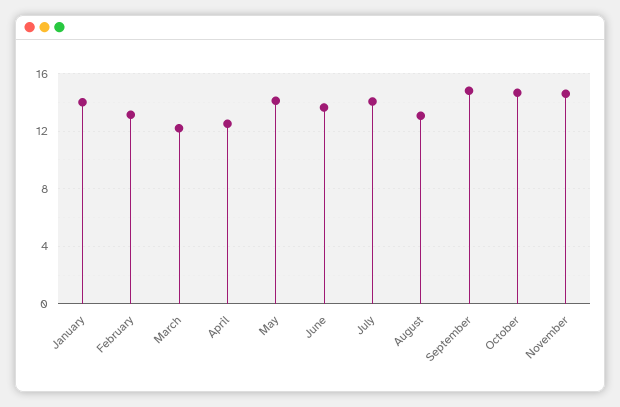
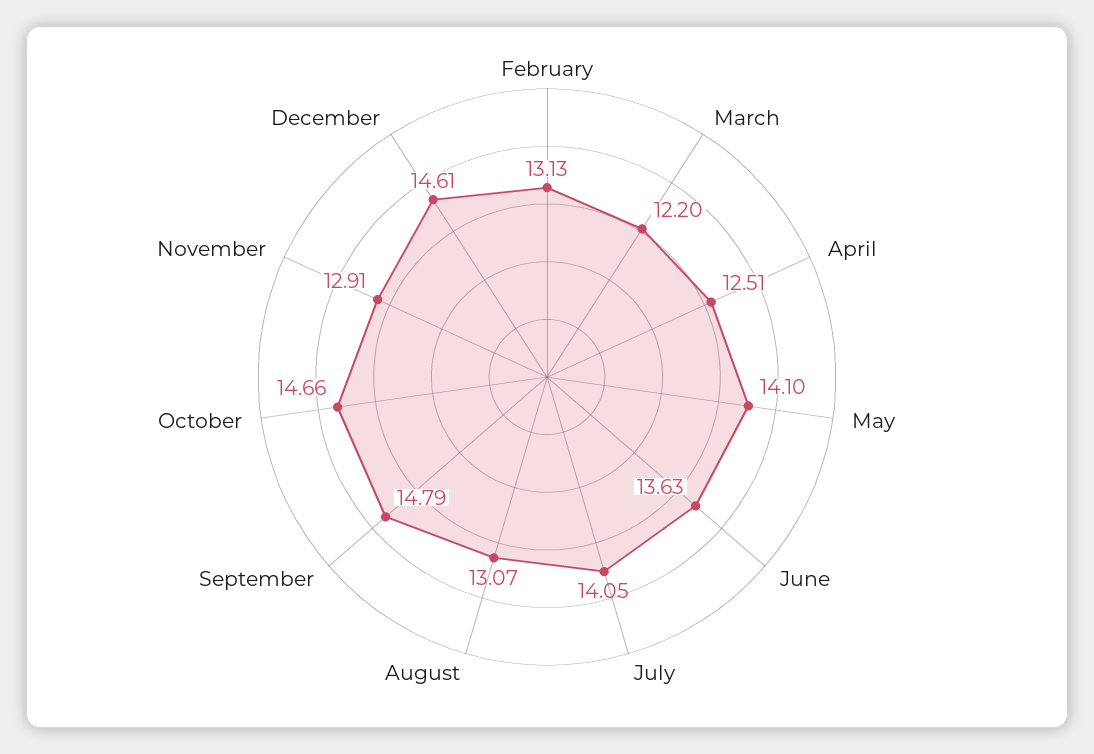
January: 14 -> none
November: 14.5 -> 12.91
December: none -> 14.61

